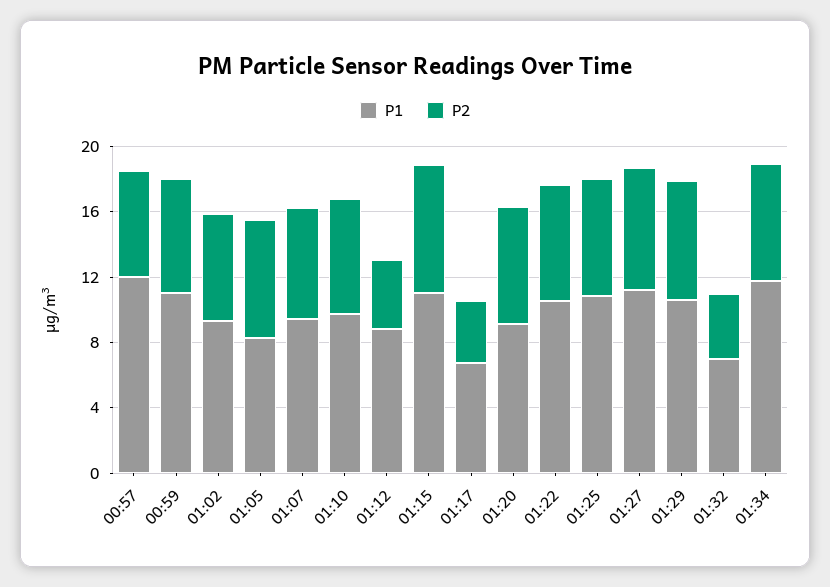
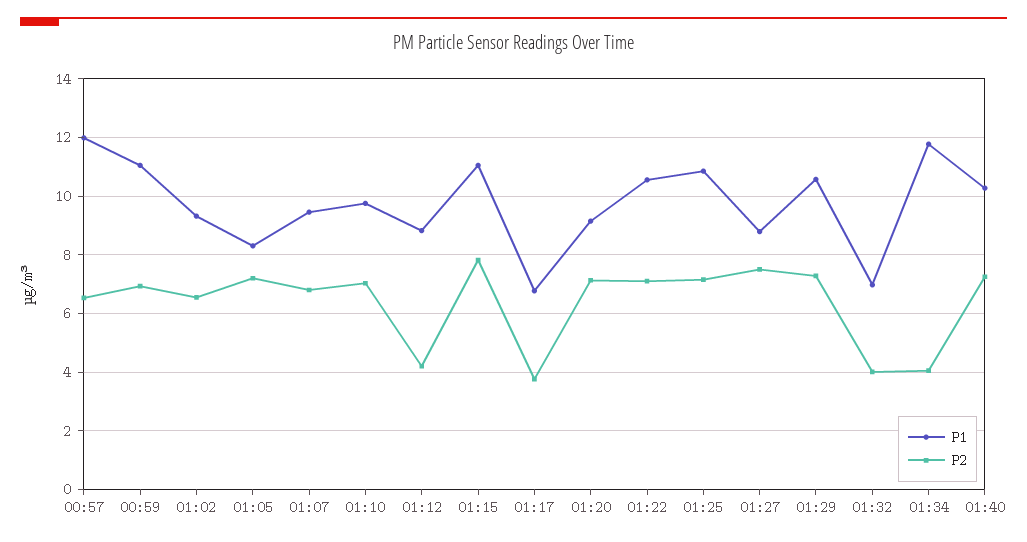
P1, 01:27: 11 -> 8.75
P2, 01:34: 7 -> 4
P1, 01:40: none -> 10.25
P2, 01:40: none -> 7.25

